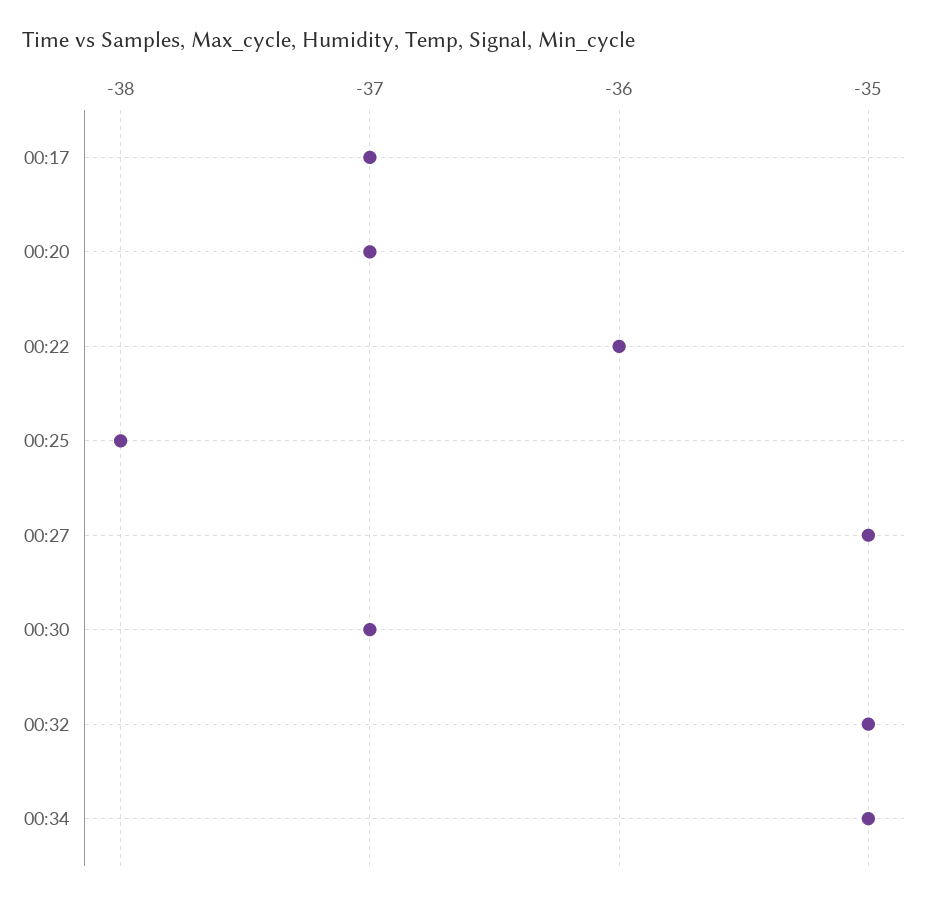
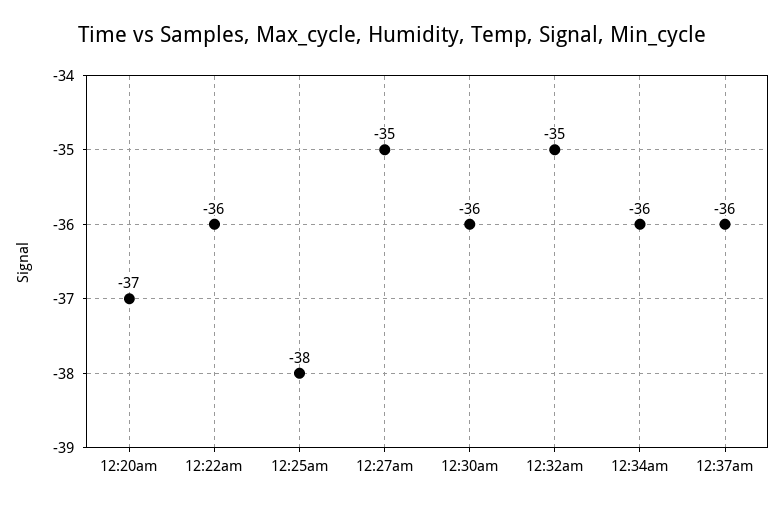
00:17: -37 -> none
00:30: -37 -> -36
00:34: -35 -> -36
12:37am: none -> -36

